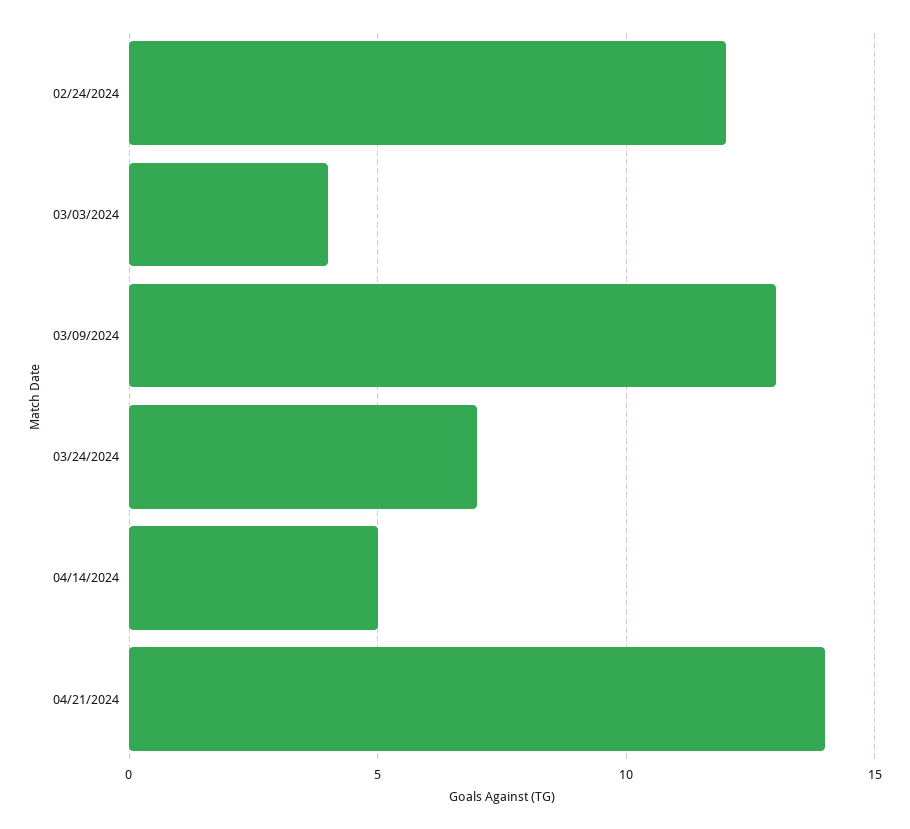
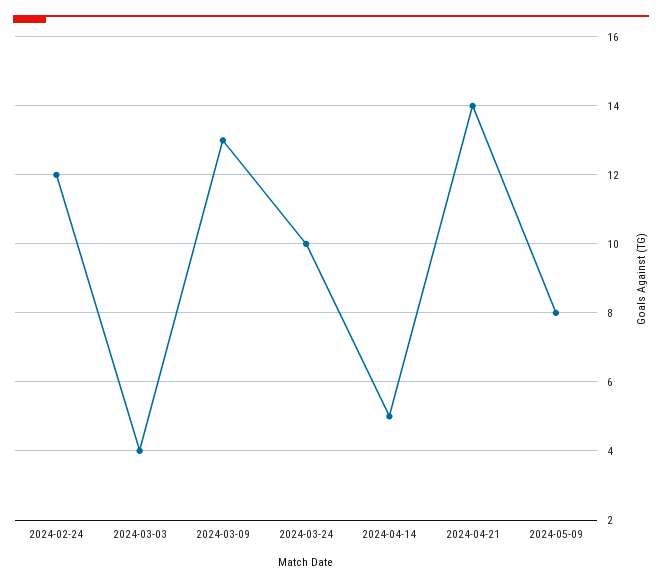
03/24/2024: 7 -> 10
2024-05-09: none -> 8

